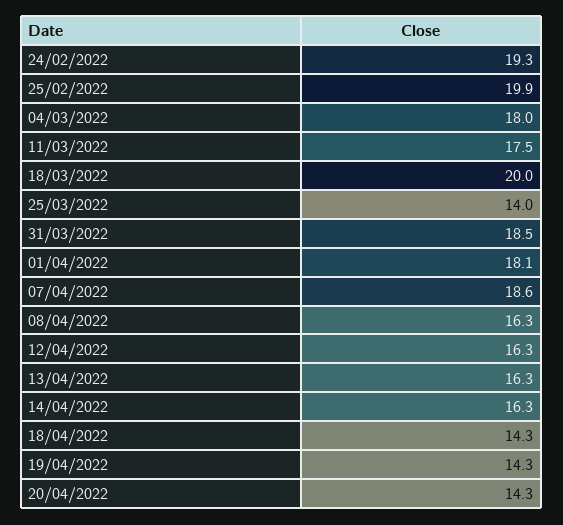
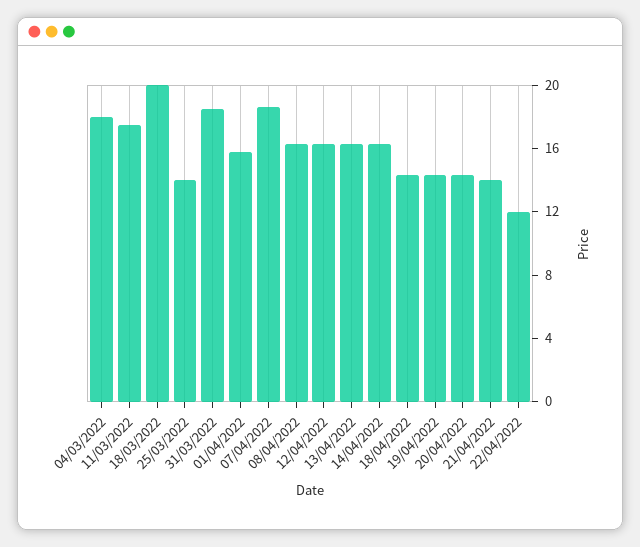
24/02/2022: 19.3 -> none
25/02/2022: 19.9 -> none
01/04/2022: 18.1 -> 16
21/04/2022: none -> 14
22/04/2022: none -> 12

